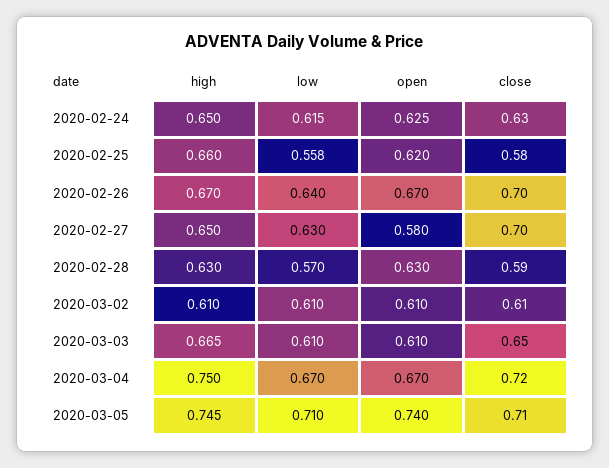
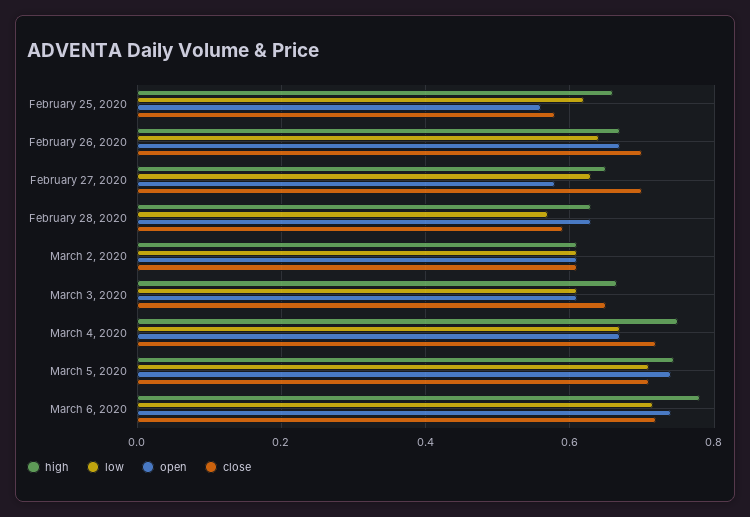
high, 2020-02-24: 0.65 -> none
low, 2020-02-24: 0.615 -> none
open, 2020-02-24: 0.625 -> none
close, 2020-02-24: 0.63 -> none
low, 2020-02-25: 0.558 -> 0.62
open, 2020-02-25: 0.62 -> 0.56
high, March 6, 2020: none -> 0.78
low, March 6, 2020: none -> 0.72
open, March 6, 2020: none -> 0.74
close, March 6, 2020: none -> 0.72

